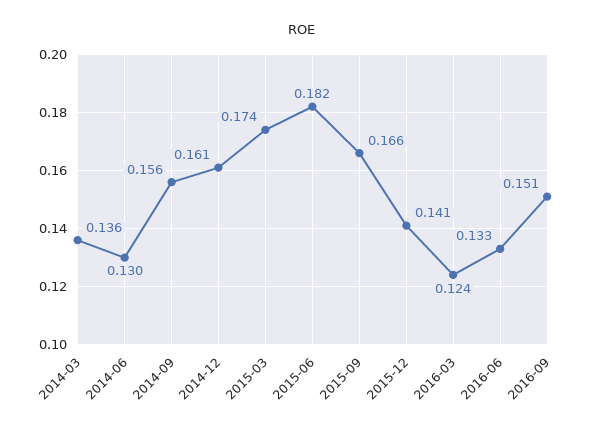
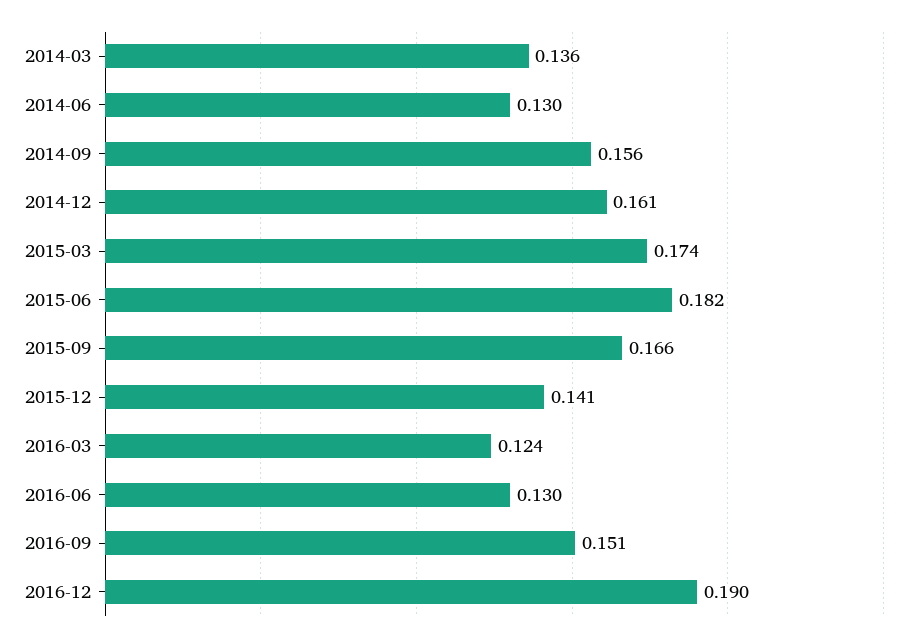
2016-06: 0.133 -> 0.13
2016-12: none -> 0.19

